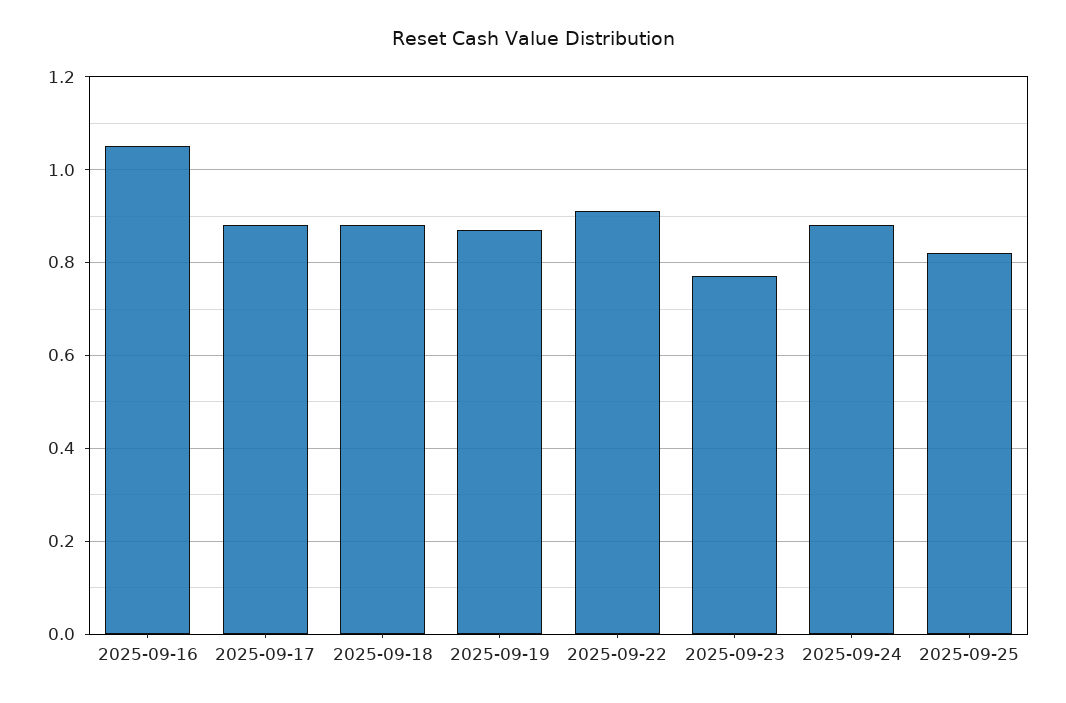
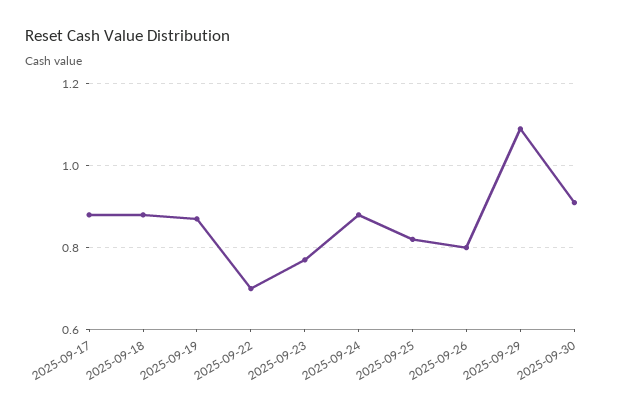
2025-09-16: 1.05 -> none
2025-09-22: 0.9 -> 0.7
2025-09-26: none -> 0.8
2025-09-29: none -> 1.1
2025-09-30: none -> 0.9

